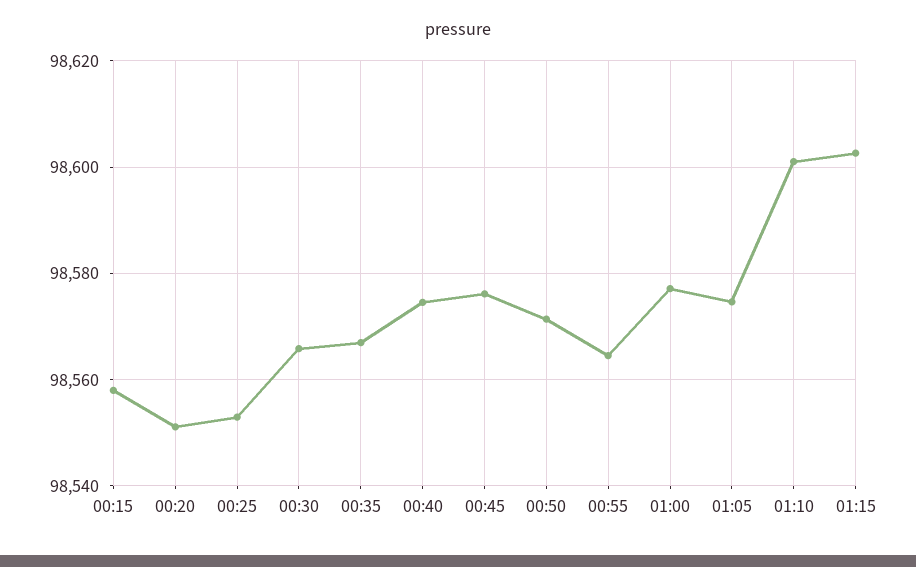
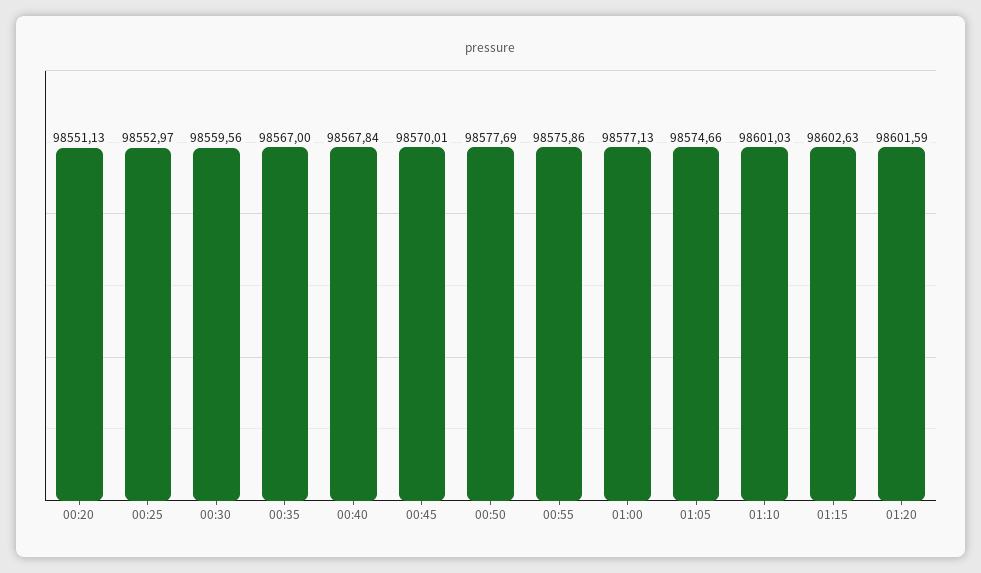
00:15: 98558 -> none
00:30: 98566 -> 98559.56
00:40: 98574 -> 98567.84
00:45: 98576 -> 98570.01
00:50: 98572 -> 98577.69
00:55: 98564 -> 98575.86
01:20: none -> 98601.59

